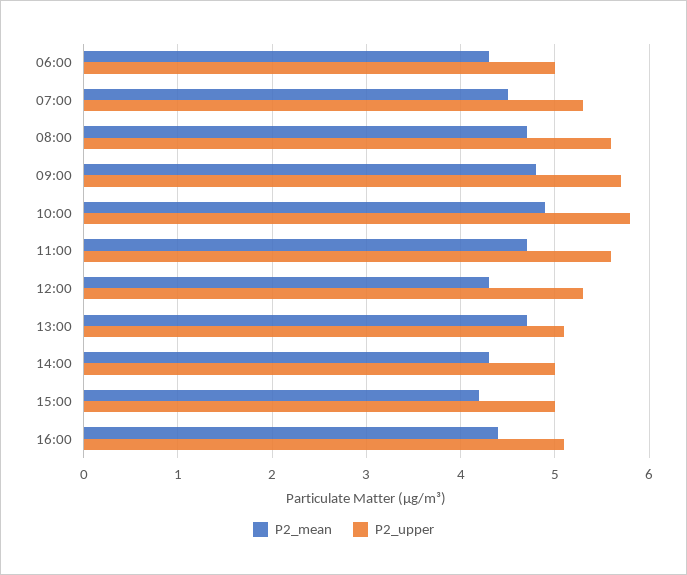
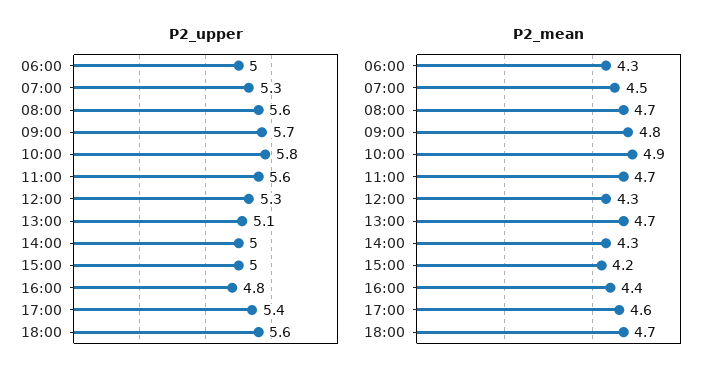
P2_upper, 16:00: 5.1 -> 4.8
P2_upper, 17:00: none -> 5.4
P2_upper, 18:00: none -> 5.6
P2_mean, 17:00: none -> 4.6
P2_mean, 18:00: none -> 4.7

